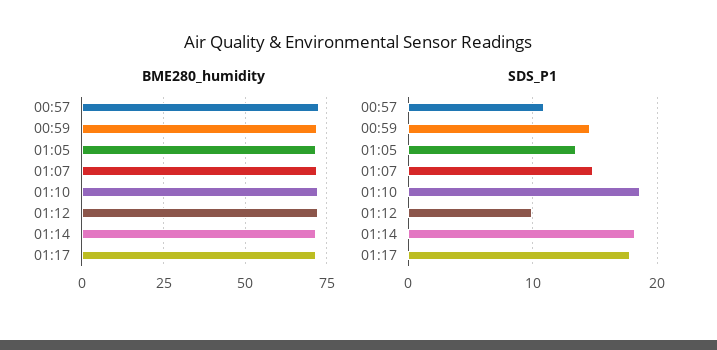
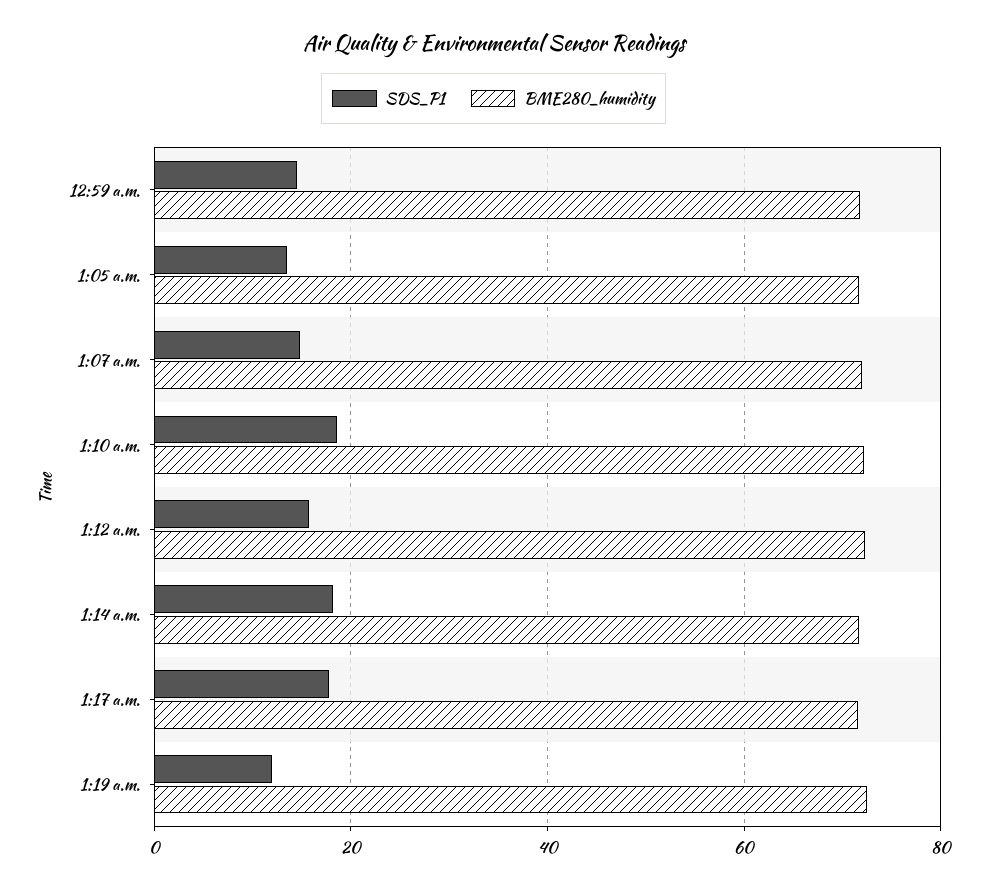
BME280_humidity, 00:57: 72.5 -> none
SDS_P1, 00:57: 11 -> none
SDS_P1, 01:12: 10 -> 16
SDS_P1, 1:19 a.m.: none -> 12
BME280_humidity, 1:19 a.m.: none -> 72

